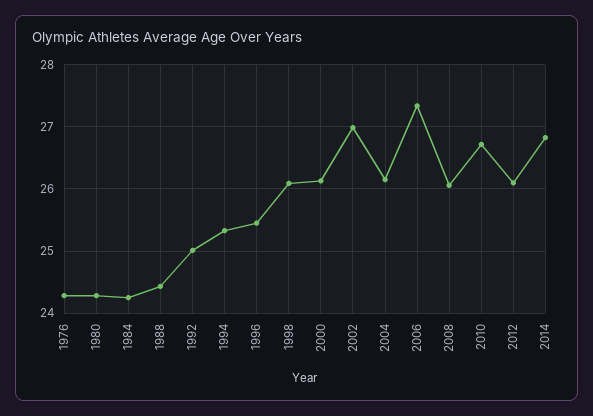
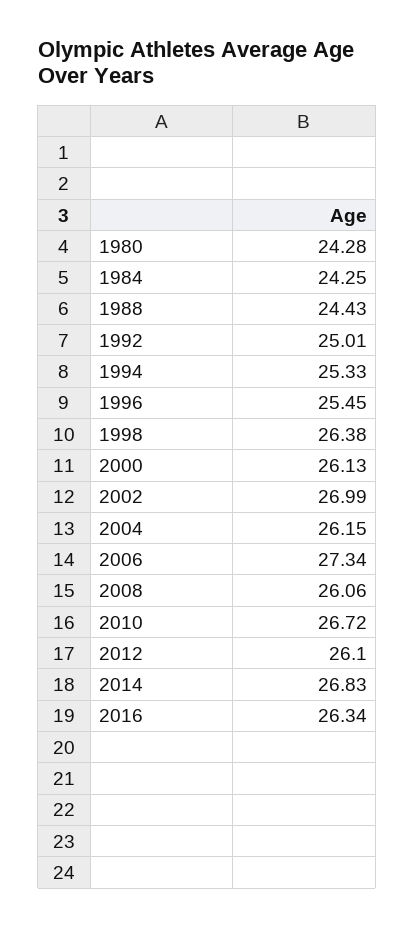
1976: 24.3 -> none
1998: 26.1 -> 26.38
2016: none -> 26.34

